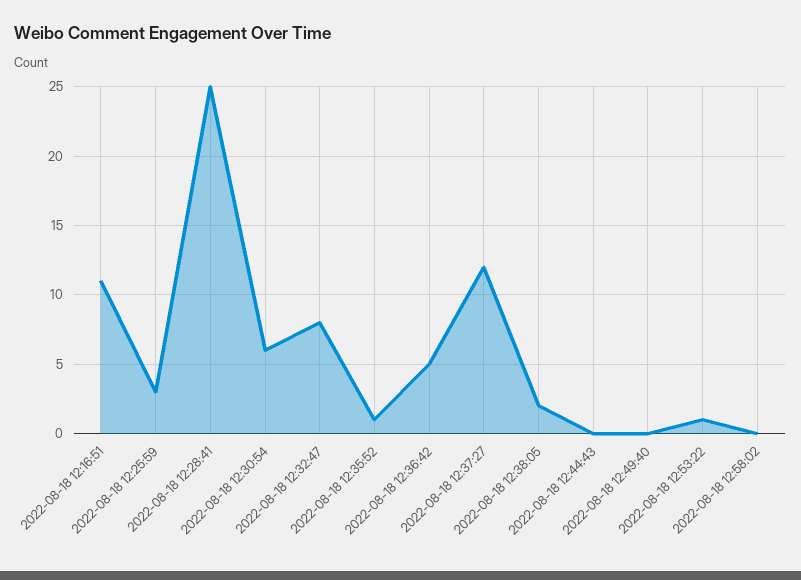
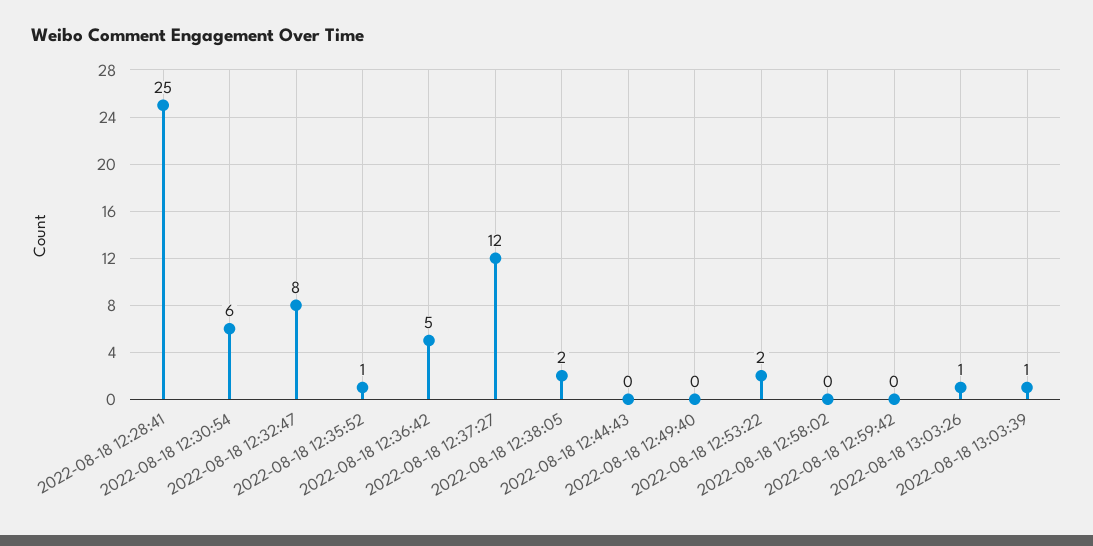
2022-08-18 12:16:51: 11 -> none
2022-08-18 12:25:59: 3 -> none
2022-08-18 12:53:22: 1 -> 2
2022-08-18 12:59:42: none -> 0
2022-08-18 13:03:26: none -> 1
2022-08-18 13:03:39: none -> 1

